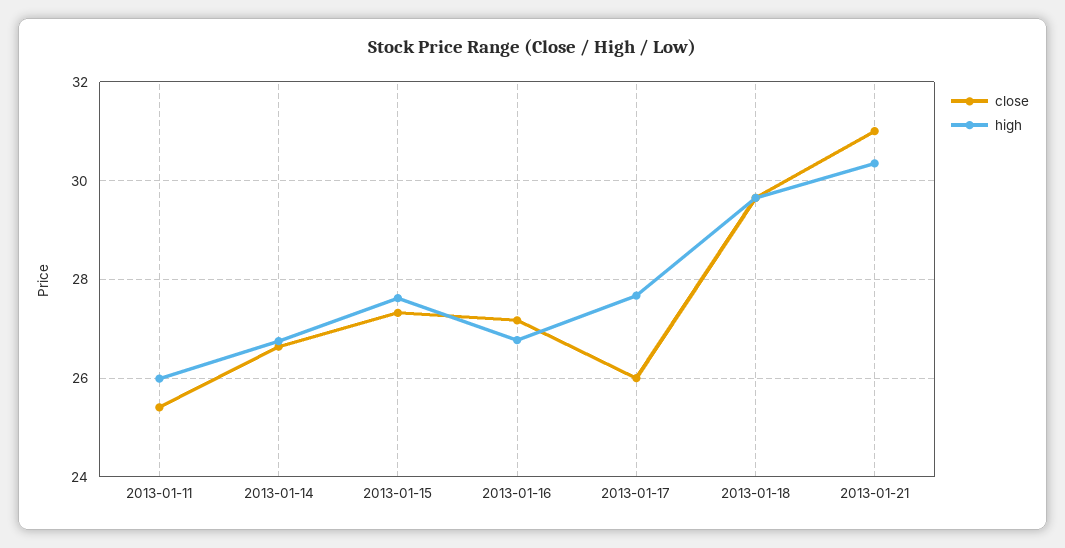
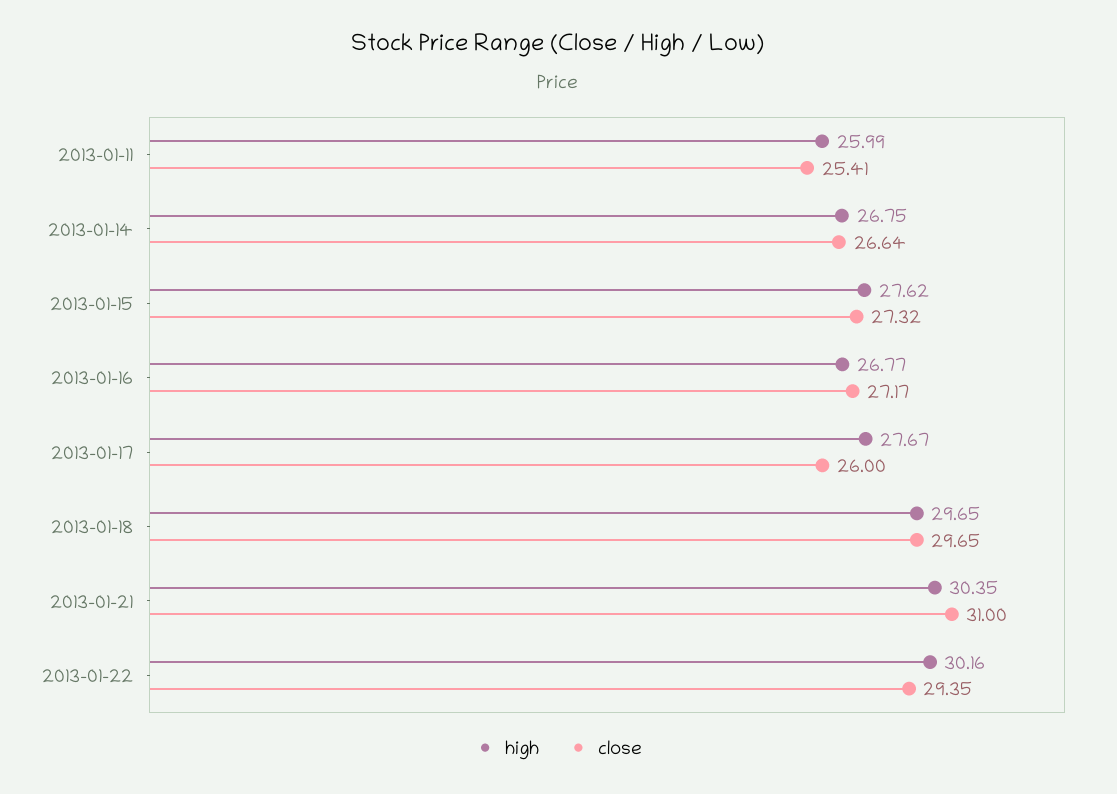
high, 2013-01-22: none -> 30.16
close, 2013-01-22: none -> 29.35

